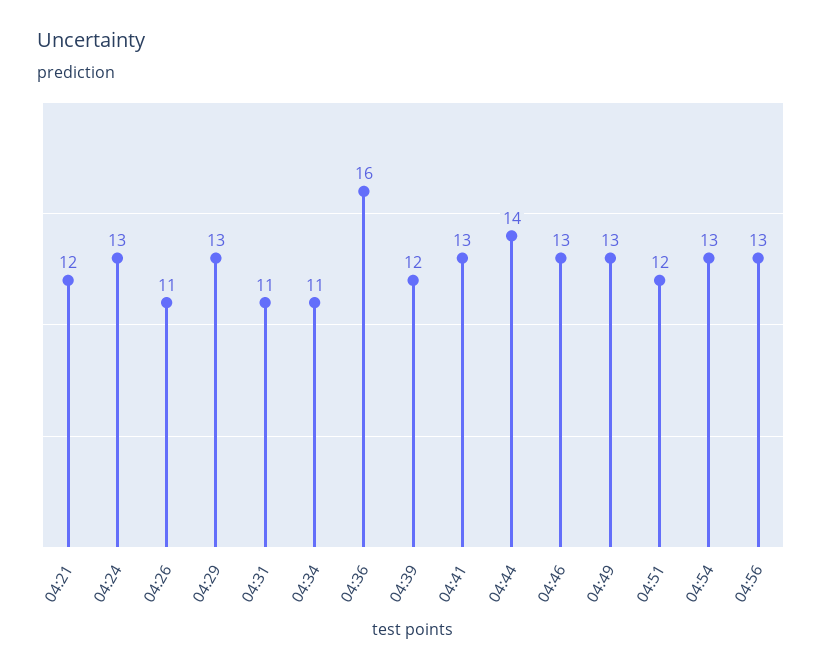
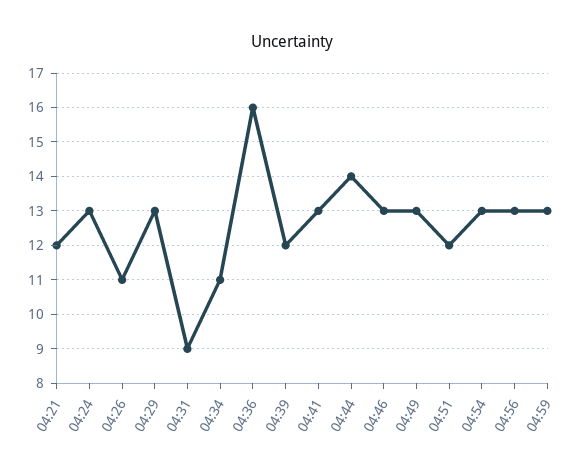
04:31: 11 -> 9
04:59: none -> 13

